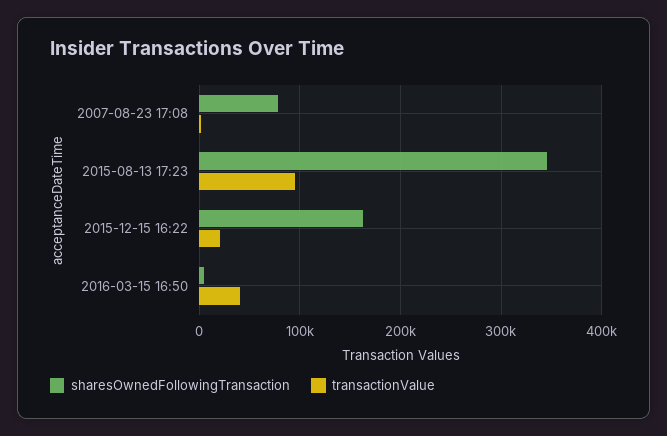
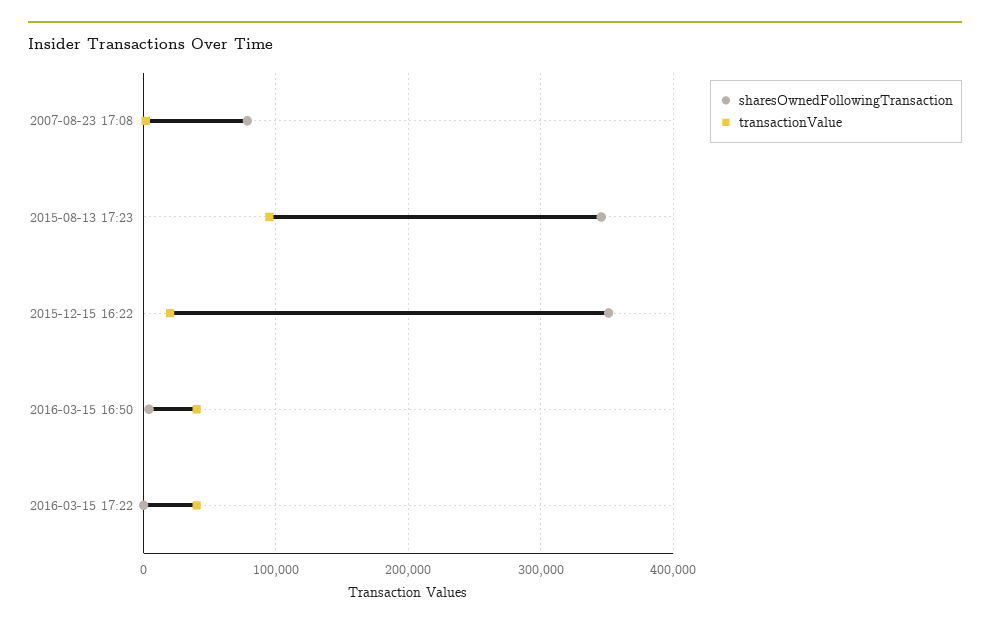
sharesOwnedFollowingTransaction, 2015-12-15 16:22: 160000 -> 350000
sharesOwnedFollowingTransaction, 2016-03-15 17:22: none -> 0
transactionValue, 2016-03-15 17:22: none -> 40000

